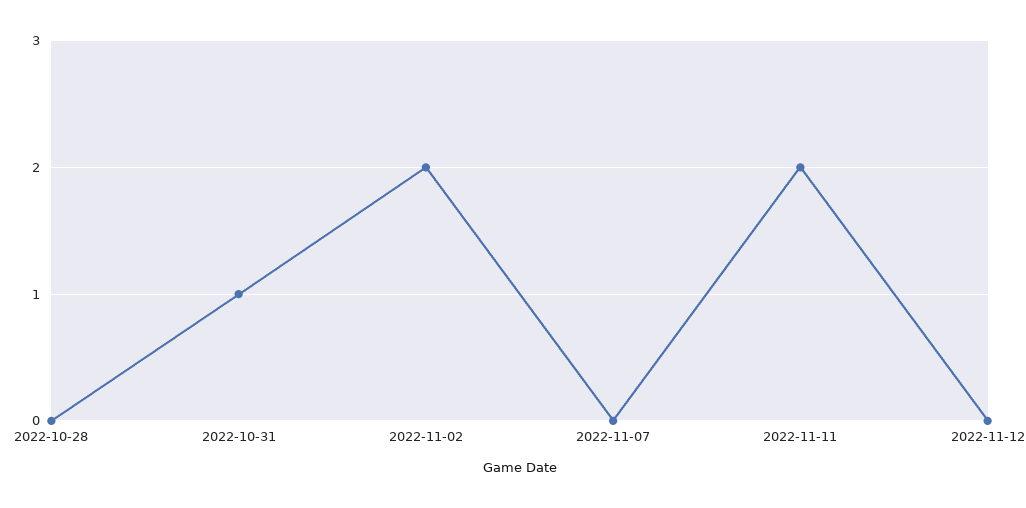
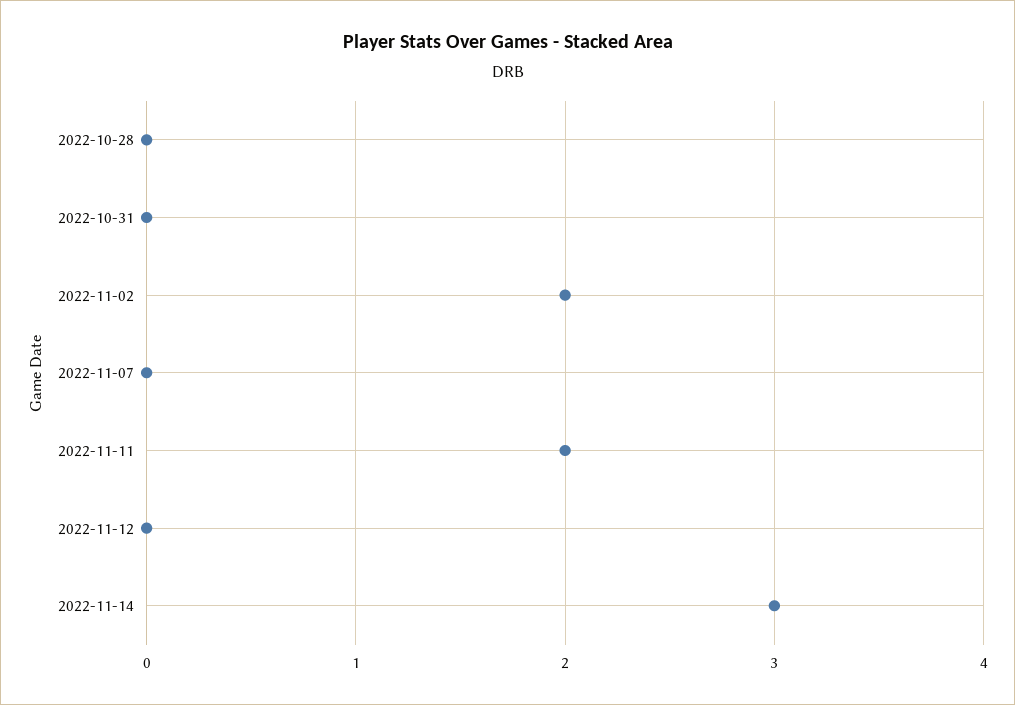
2022-10-31: 1 -> 0
2022-11-14: none -> 3

